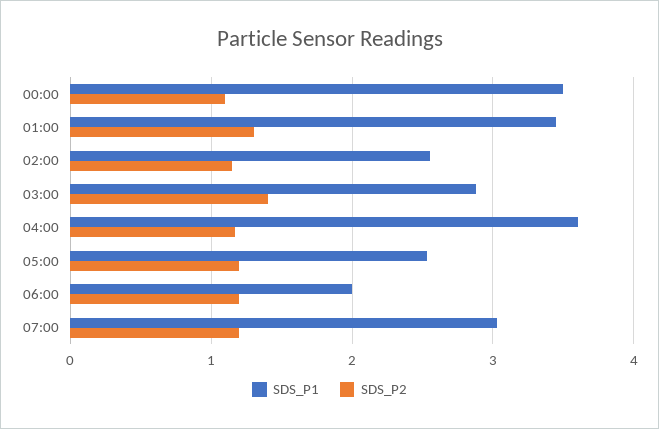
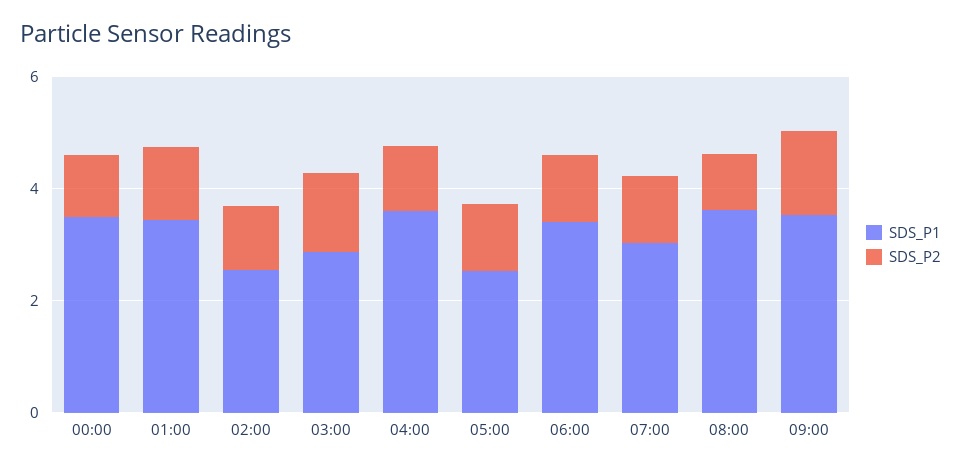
SDS_P1, 06:00: 2 -> 3.5
SDS_P1, 08:00: none -> 3.5
SDS_P2, 08:00: none -> 1
SDS_P1, 09:00: none -> 3.5
SDS_P2, 09:00: none -> 1.5

